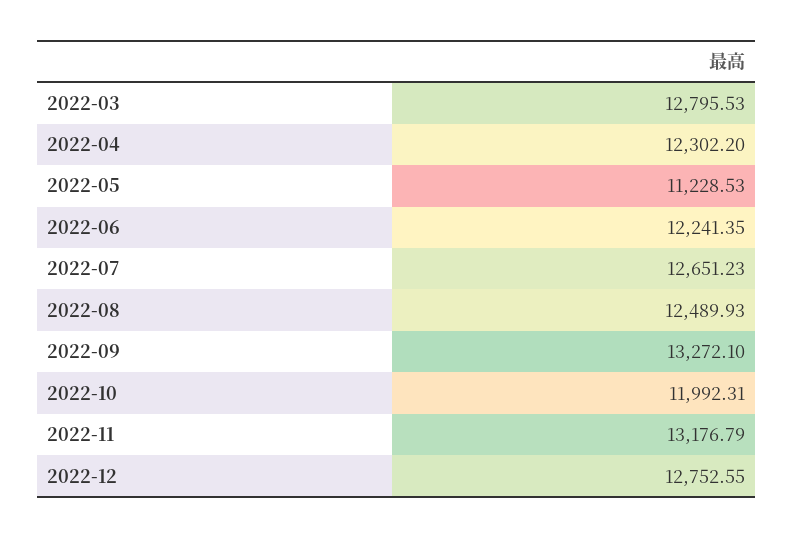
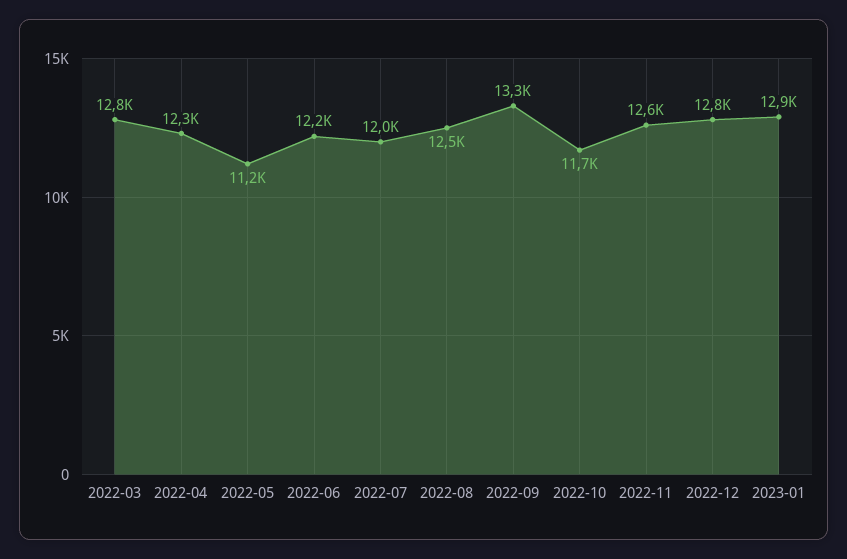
2022-07: 12651.23 -> 12000
2022-10: 11992.31 -> 11700
2022-11: 13176.79 -> 12600
2023-01: none -> 12900

